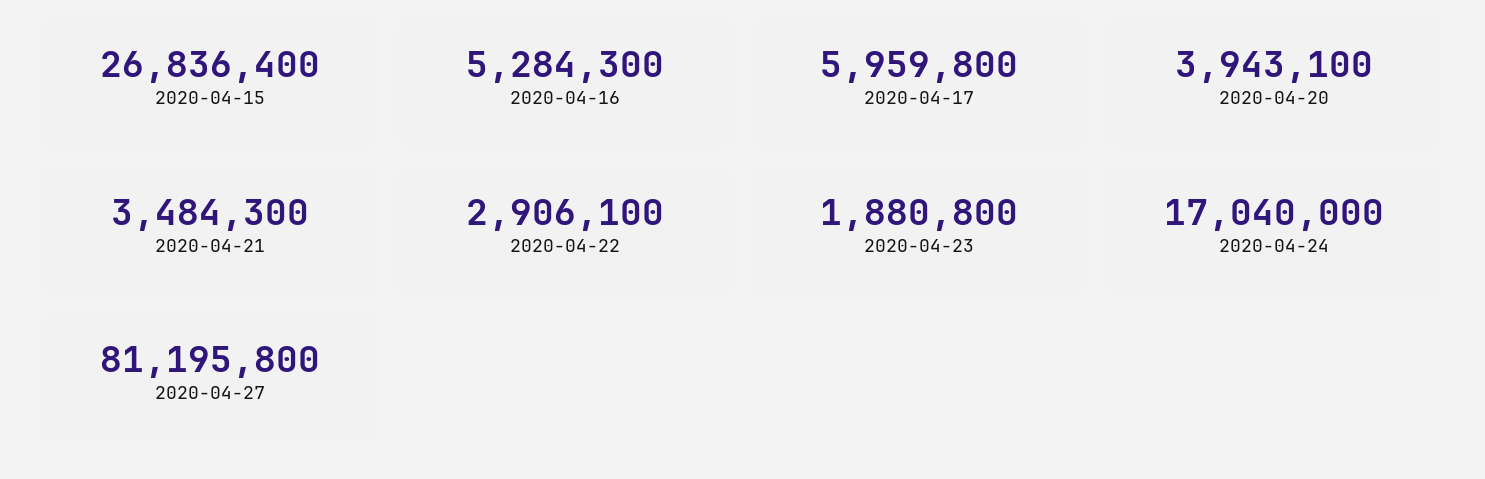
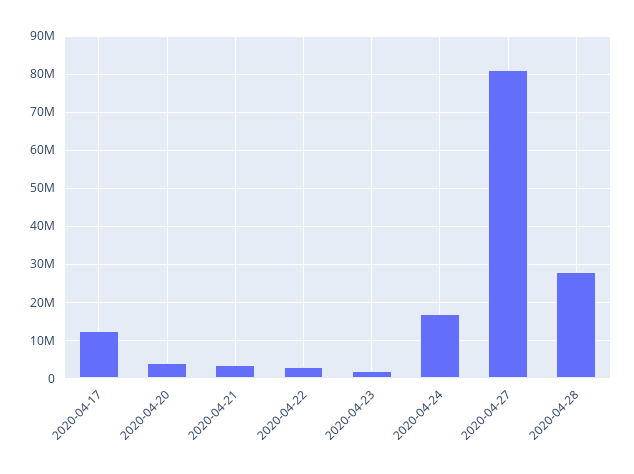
2020-04-15: 26836400 -> none
2020-04-16: 5284300 -> none
2020-04-17: 5959800 -> 12000000
2020-04-28: none -> 28000000

